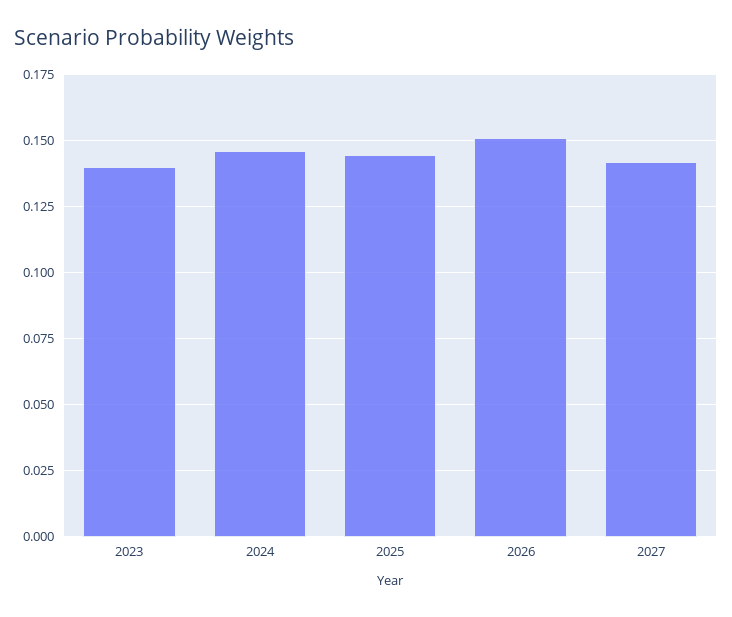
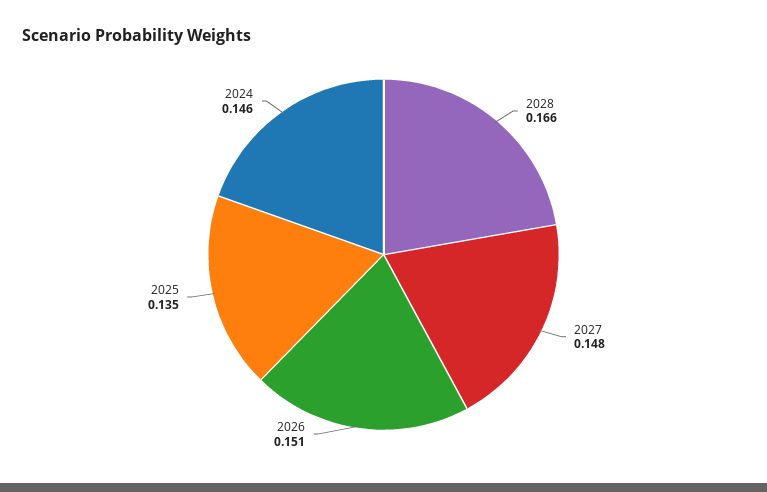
2023: 0.14 -> none
2025: 0.145 -> 0.135
2027: 0.1425 -> 0.148
2028: none -> 0.166

